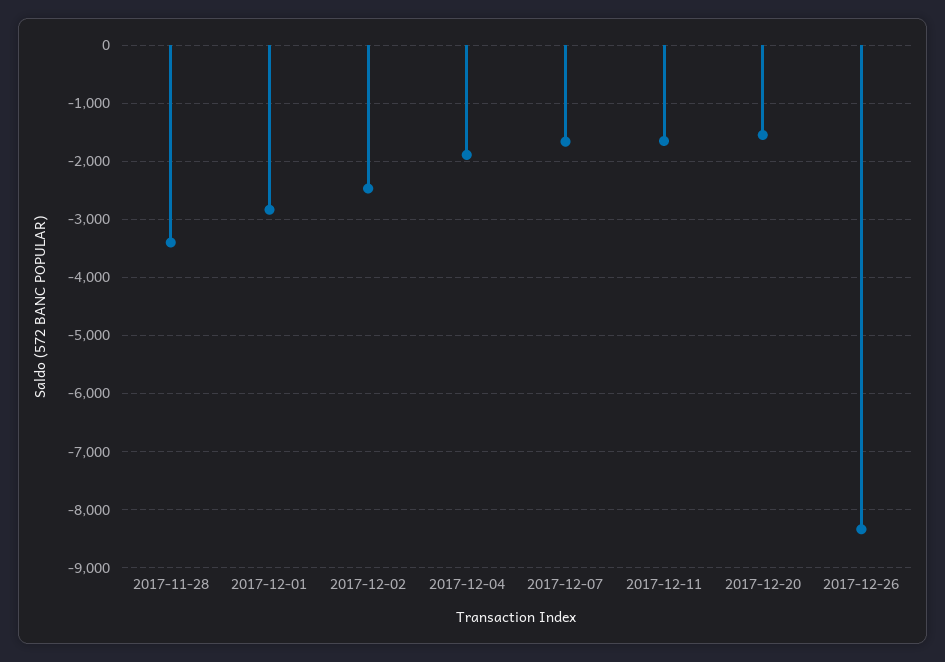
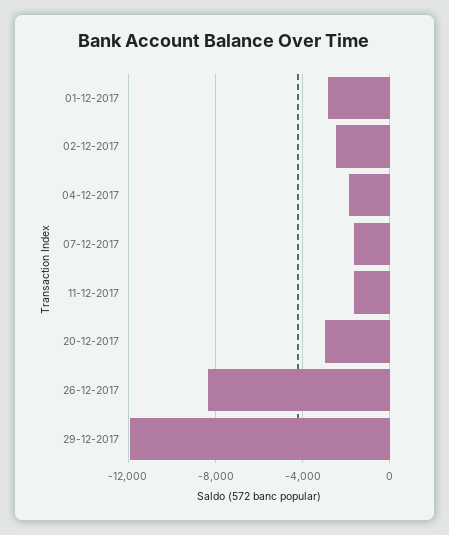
2017-11-28: -3400 -> none
2017-12-20: -1600 -> -3000
29-12-2017: none -> -12000

